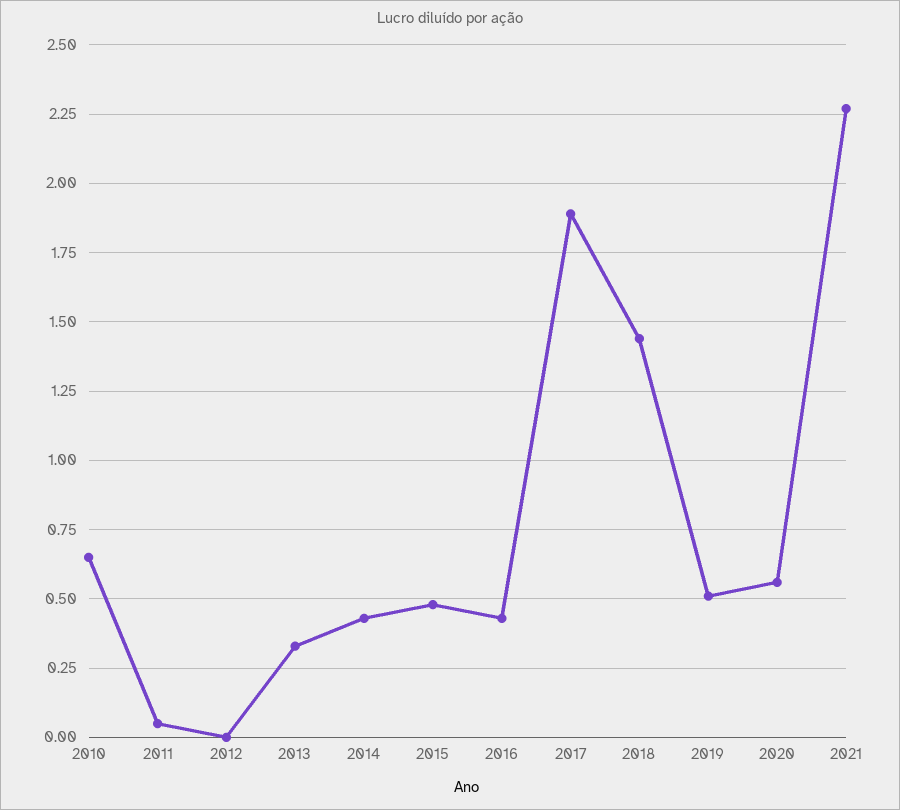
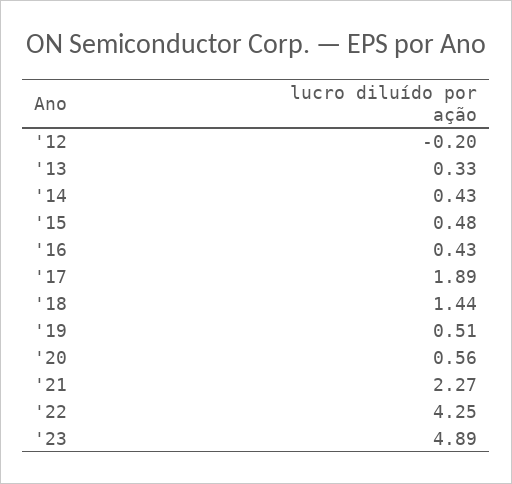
2010: 0.65 -> none
2011: 0.05 -> none
2012: 0 -> -0.2
'22: none -> 4.25
'23: none -> 4.89

